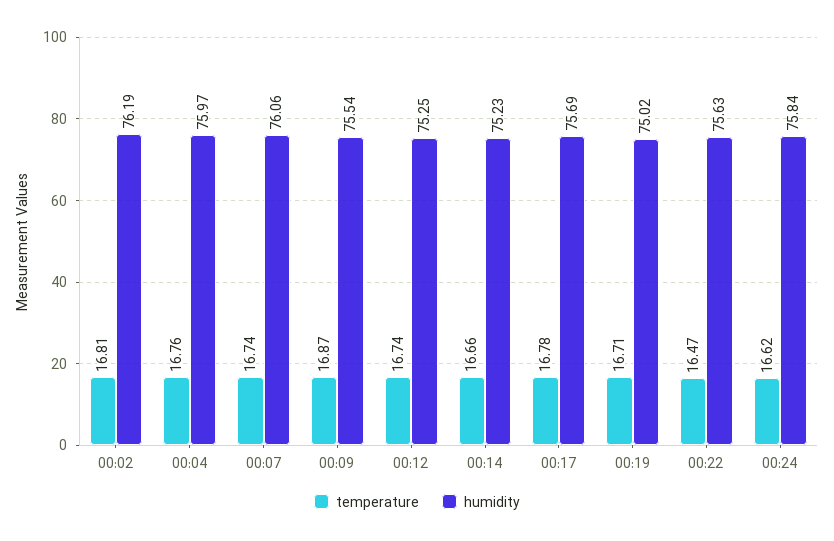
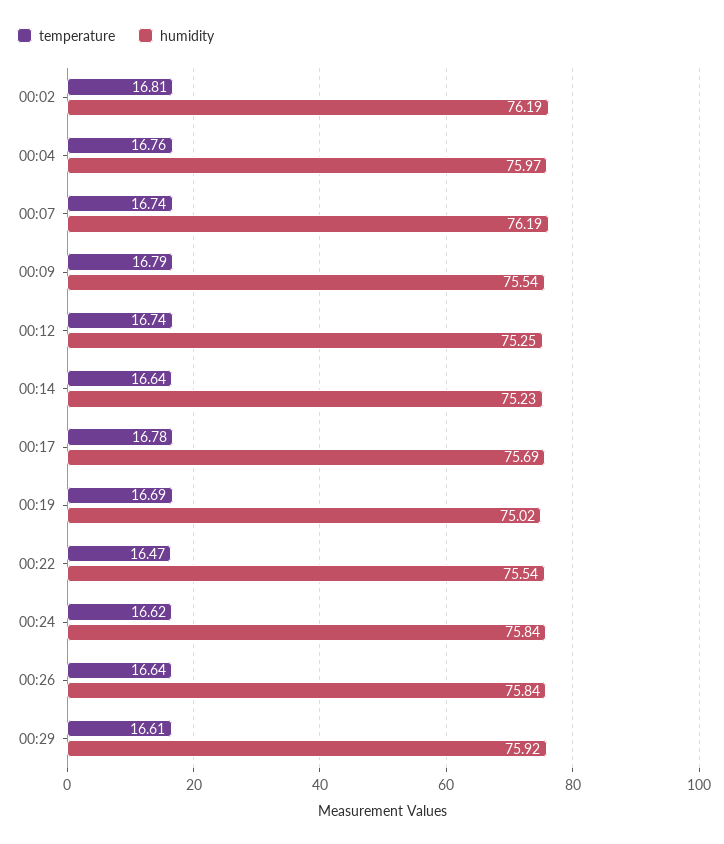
humidity, 00:07: 76.06 -> 76.19
temperature, 00:09: 16.87 -> 16.79
temperature, 00:14: 16.66 -> 16.64
temperature, 00:19: 16.71 -> 16.69
humidity, 00:22: 75.63 -> 75.54
temperature, 00:26: none -> 16.64
humidity, 00:26: none -> 75.84
temperature, 00:29: none -> 16.61
humidity, 00:29: none -> 75.92

